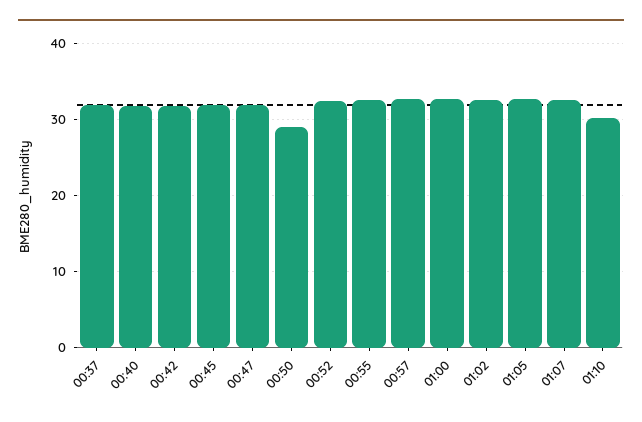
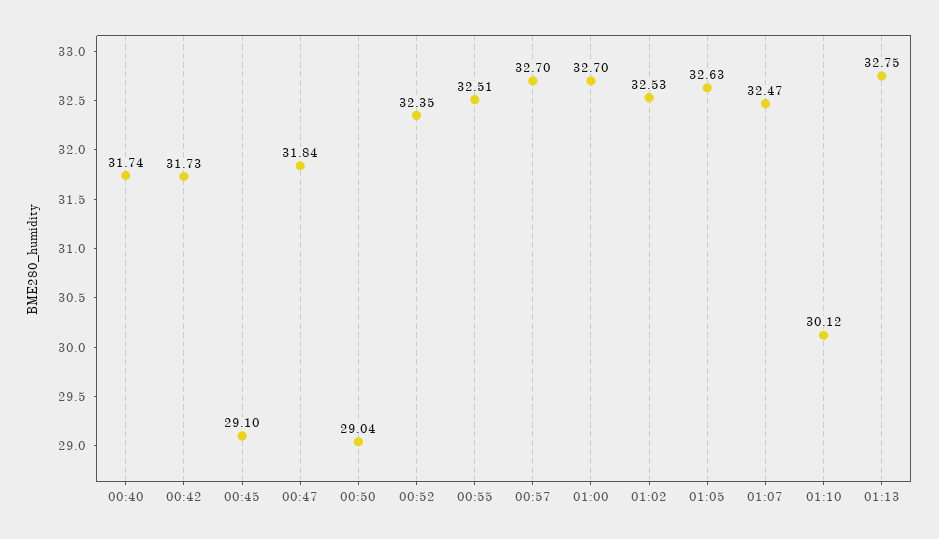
00:37: 32 -> none
00:45: 32 -> 29.1
01:13: none -> 32.75

